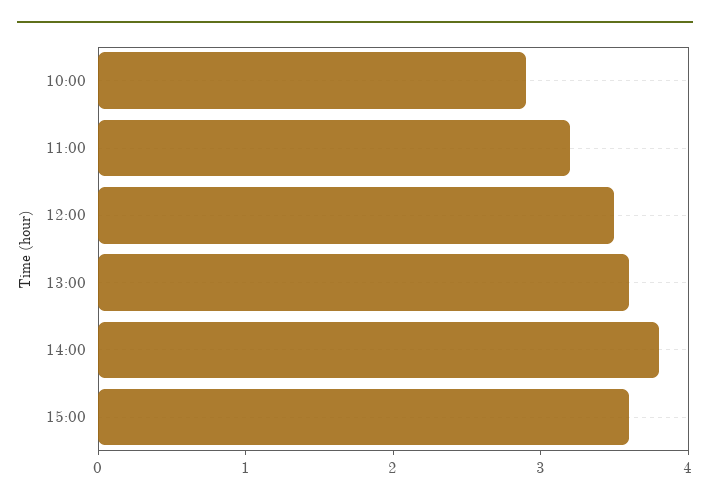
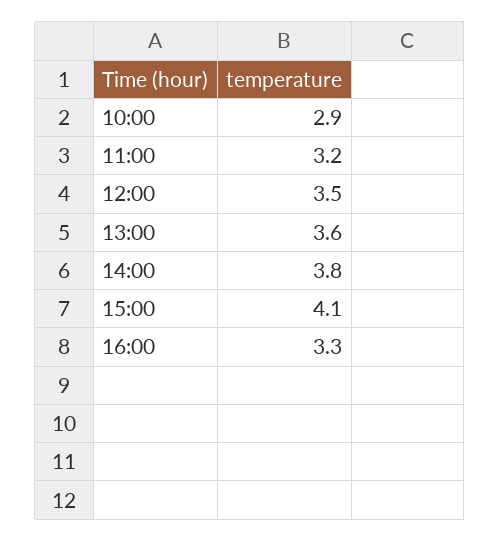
15:00: 3.6 -> 4.1
16:00: none -> 3.3

